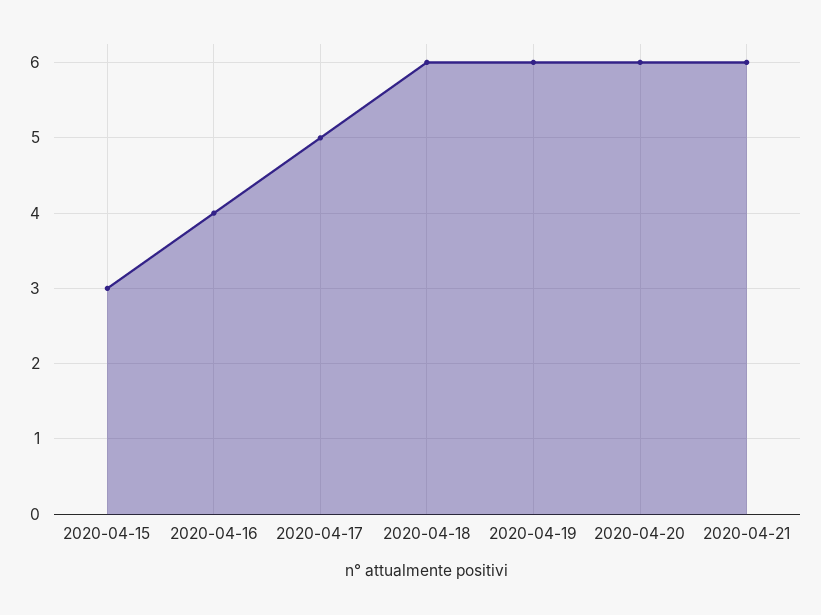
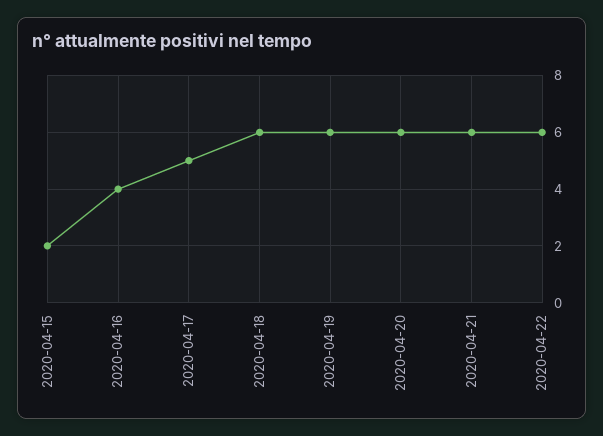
2020-04-15: 3 -> 2
2020-04-22: none -> 6

